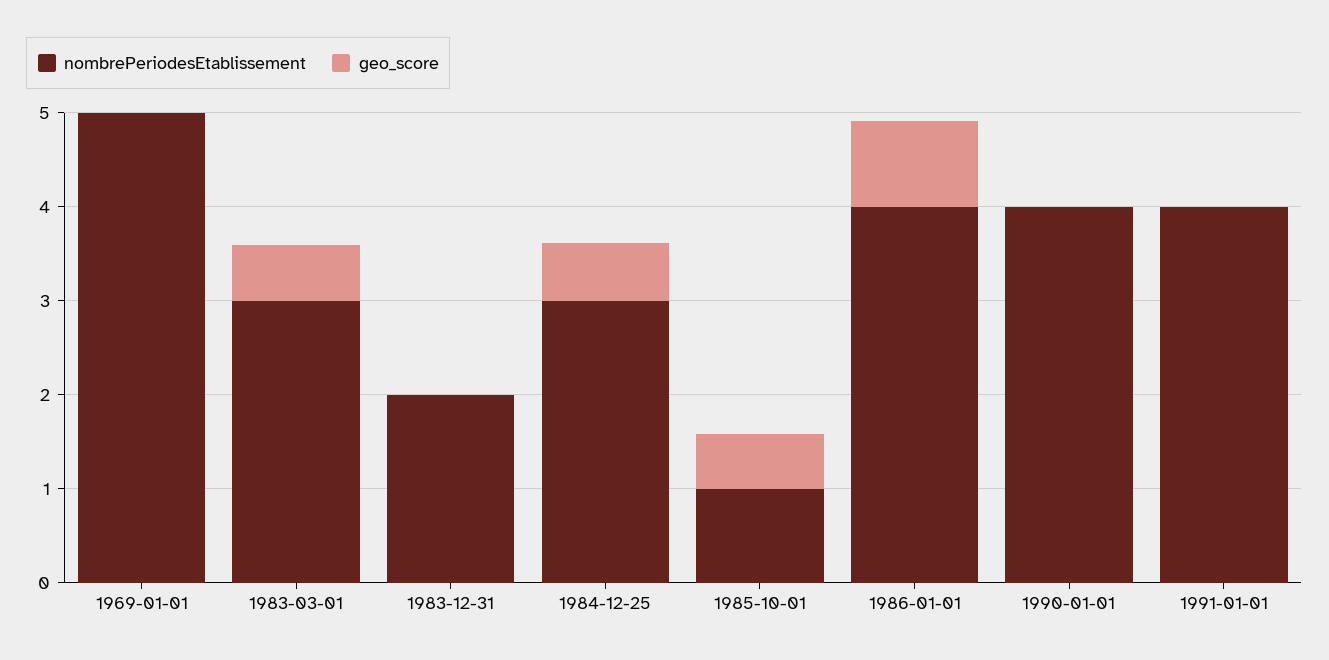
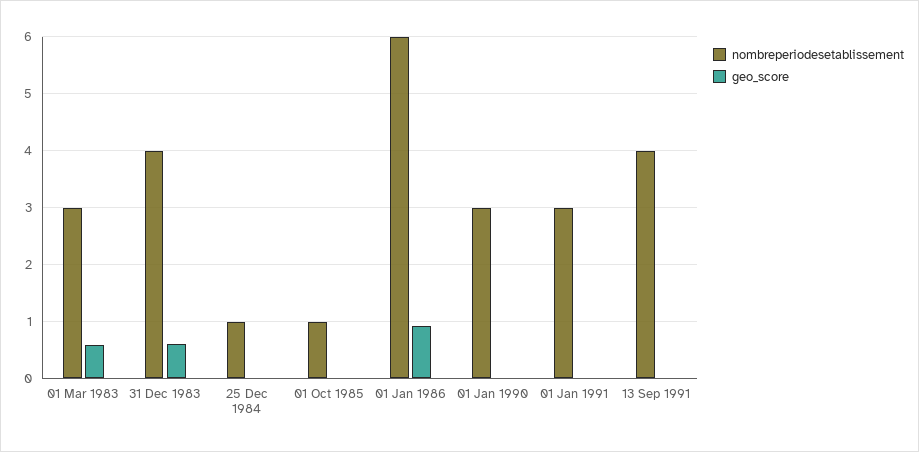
nombrePeriodesEtablissement, 1969-01-01: 5 -> none
geo_score, 1969-01-01: 0 -> none
nombrePeriodesEtablissement, 1983-12-31: 2 -> 4
geo_score, 1983-12-31: 0 -> 0.6
nombrePeriodesEtablissement, 1984-12-25: 3 -> 1
geo_score, 1984-12-25: 0.6 -> 0
geo_score, 1985-10-01: 0.6 -> 0
nombrePeriodesEtablissement, 1986-01-01: 4 -> 6
nombrePeriodesEtablissement, 1990-01-01: 4 -> 3
nombrePeriodesEtablissement, 1991-01-01: 4 -> 3
nombrePeriodesEtablissement, 13 Sep 1991: none -> 4
geo_score, 13 Sep 1991: none -> 0

